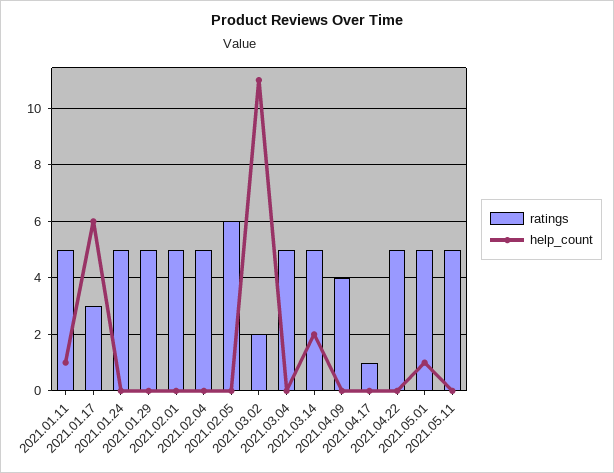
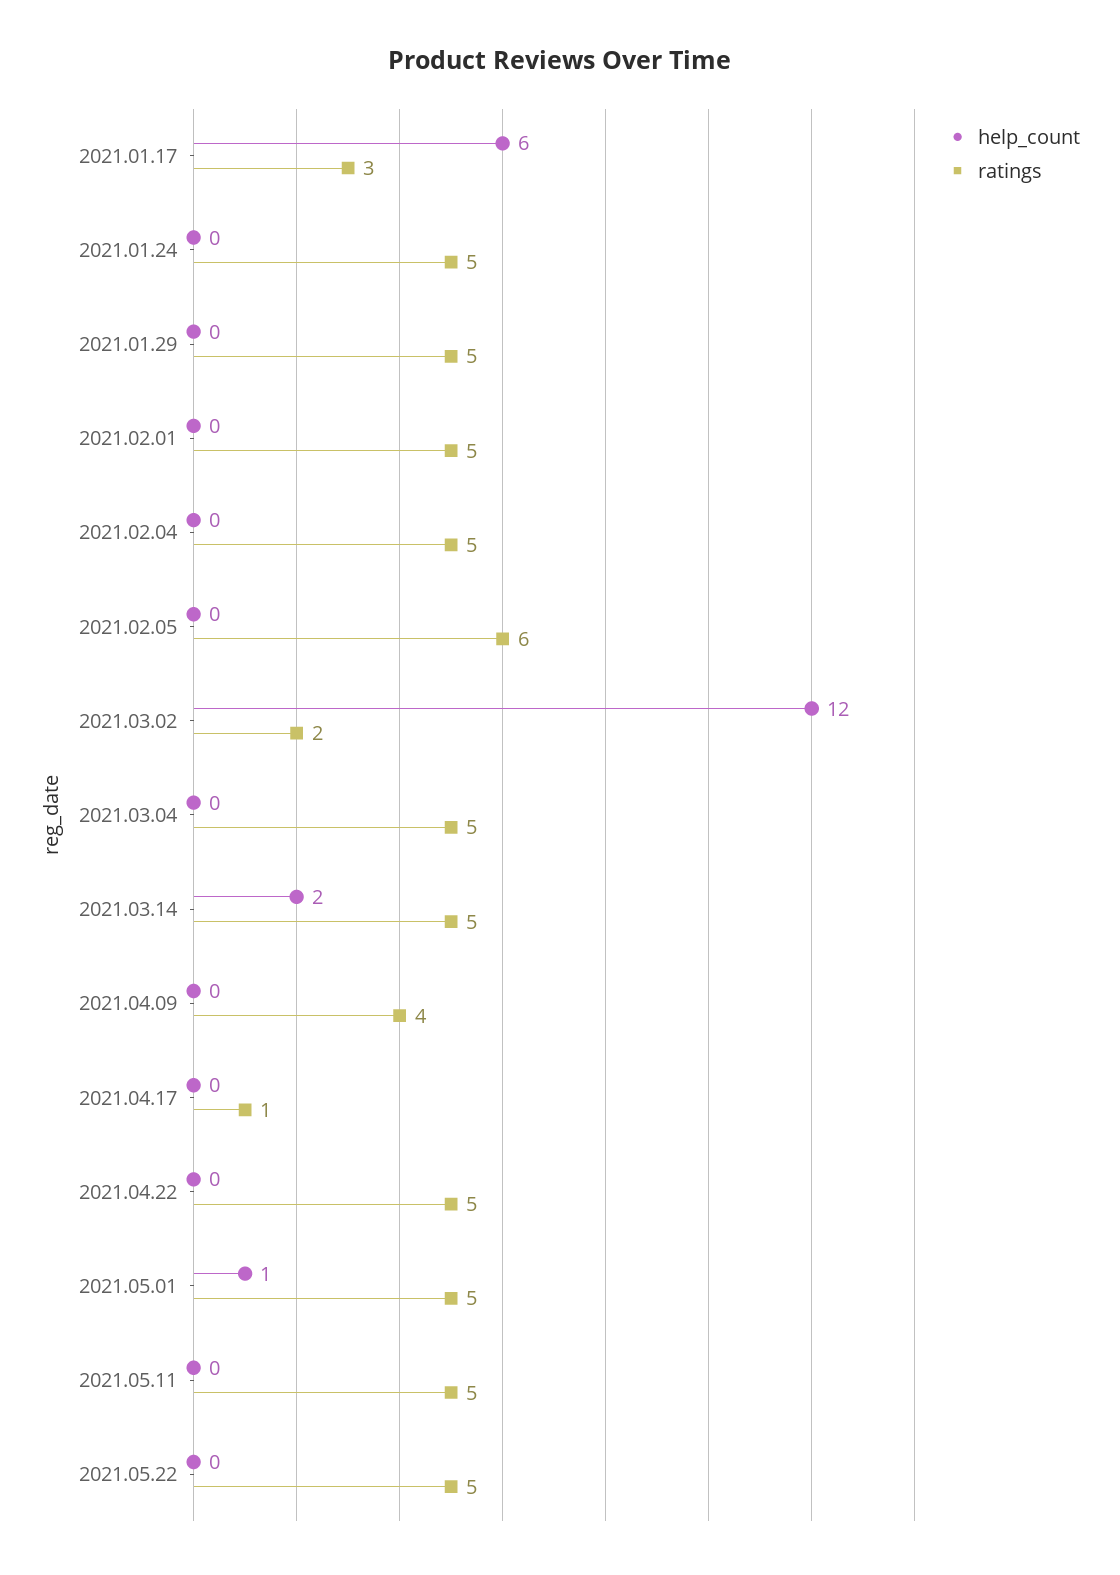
ratings, 2021.01.11: 5 -> none
help_count, 2021.01.11: 1 -> none
help_count, 2021.03.02: 11 -> 12
help_count, 2021.05.22: none -> 0
ratings, 2021.05.22: none -> 5

